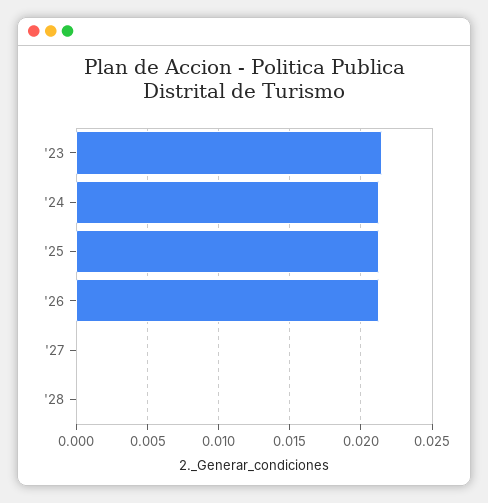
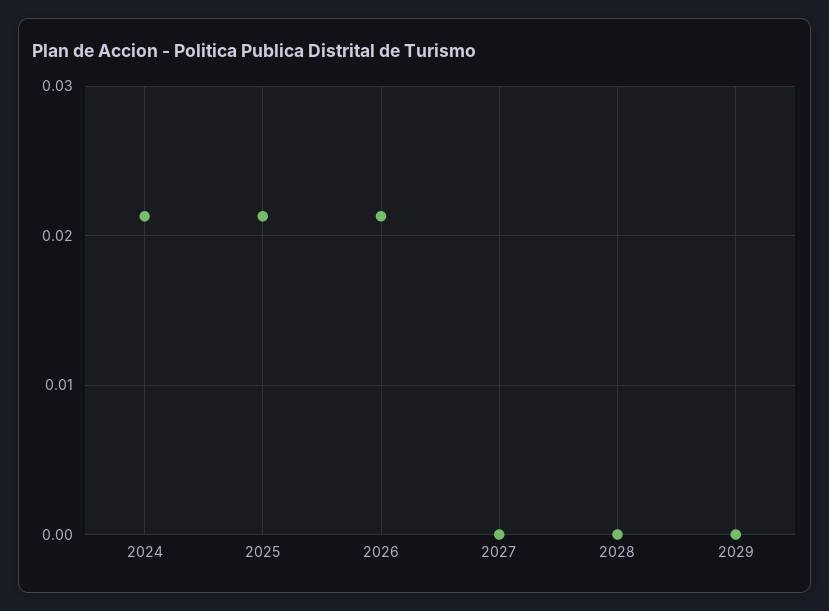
'23: 0.0215 -> none
2029: none -> 0

